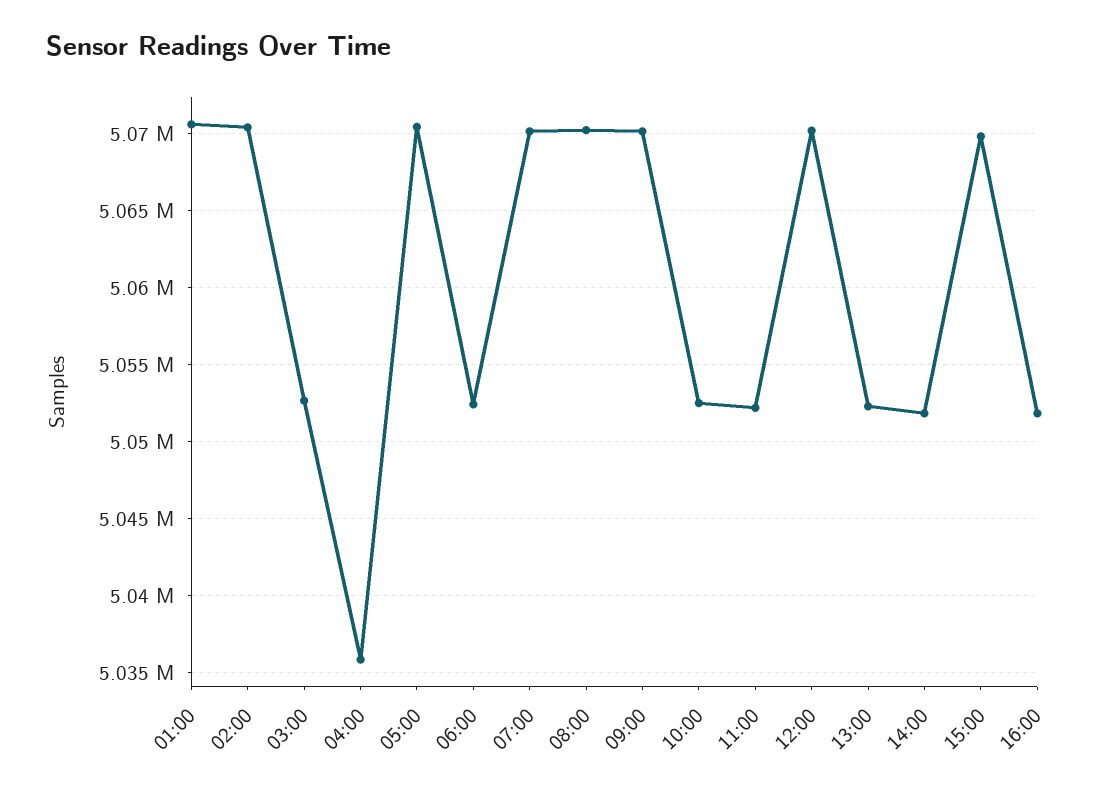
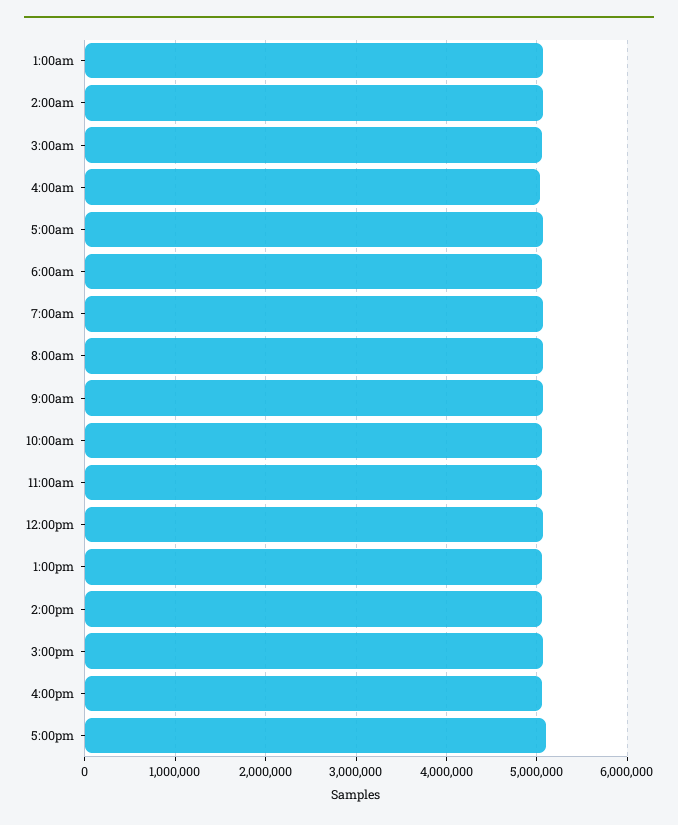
5:00pm: none -> 5100000

